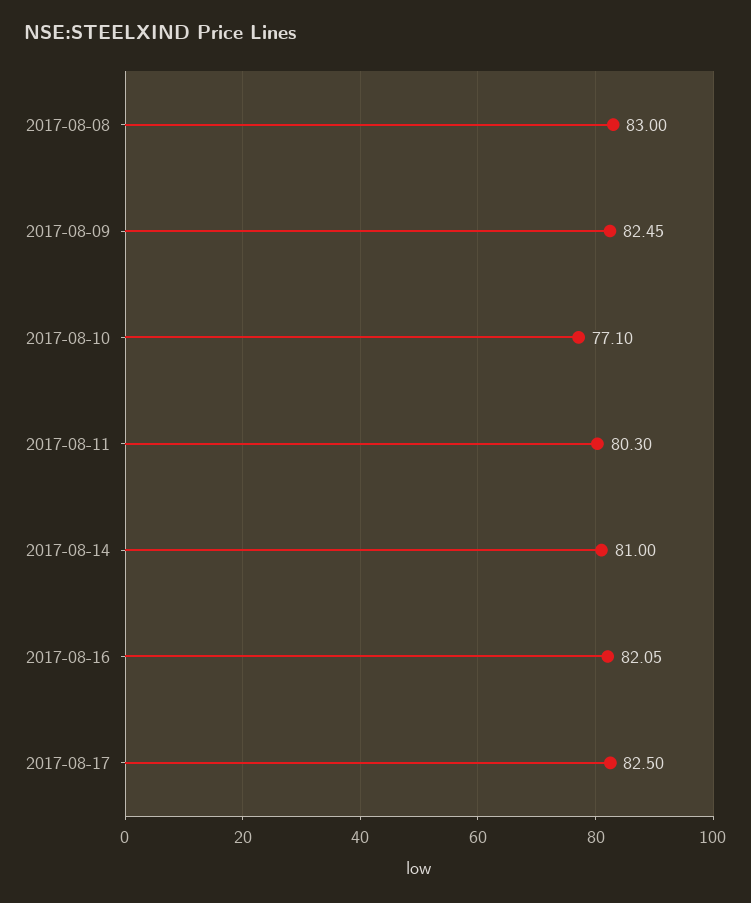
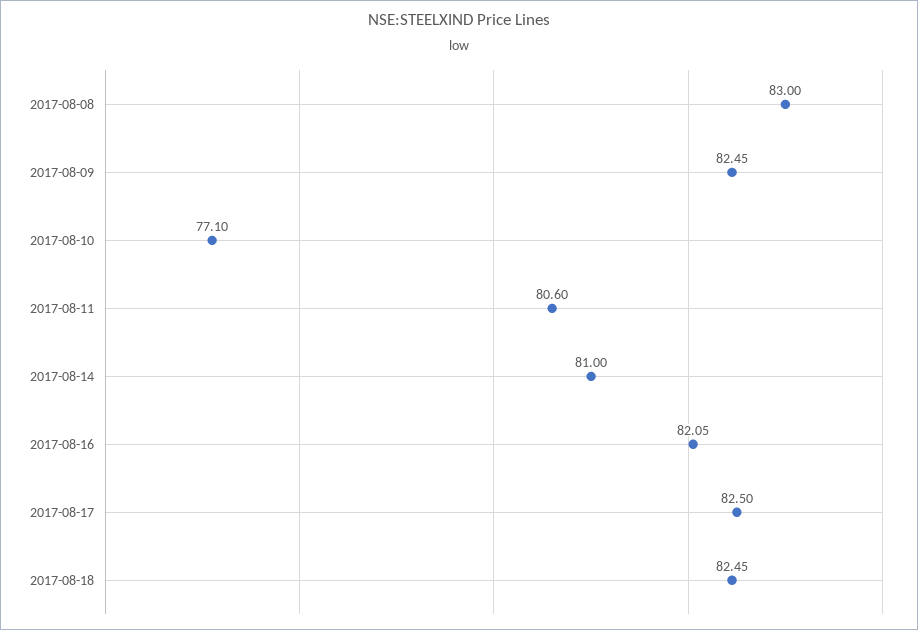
2017-08-11: 80.3 -> 80.6
2017-08-18: none -> 82.45

